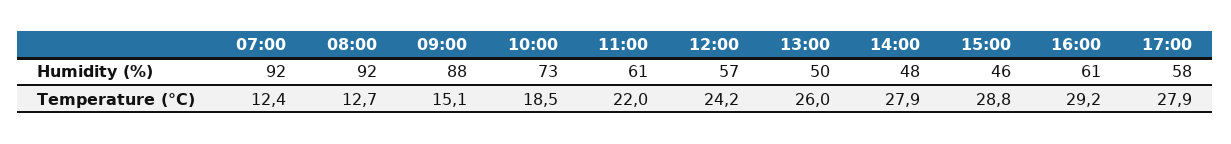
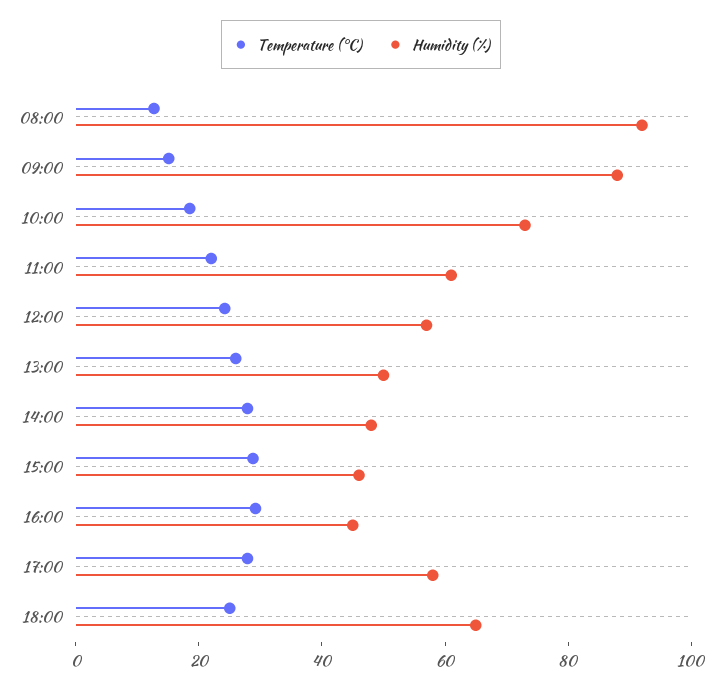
Humidity (%), 07:00: 92 -> none
Humidity (%), 16:00: 61 -> 45
Temperature (°C), 07:00: 12.4 -> none
Temperature (°C), 18:00: none -> 25
Humidity (%), 18:00: none -> 65

